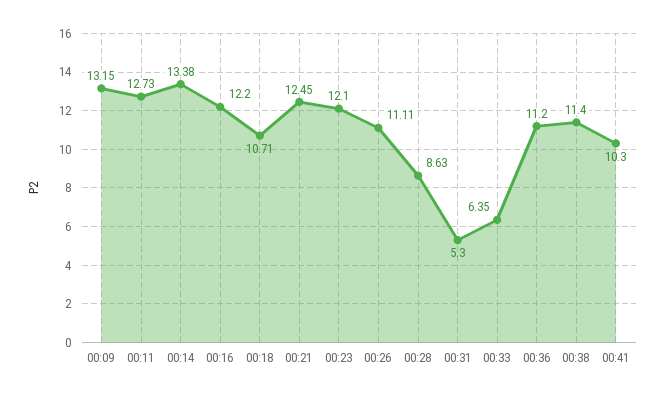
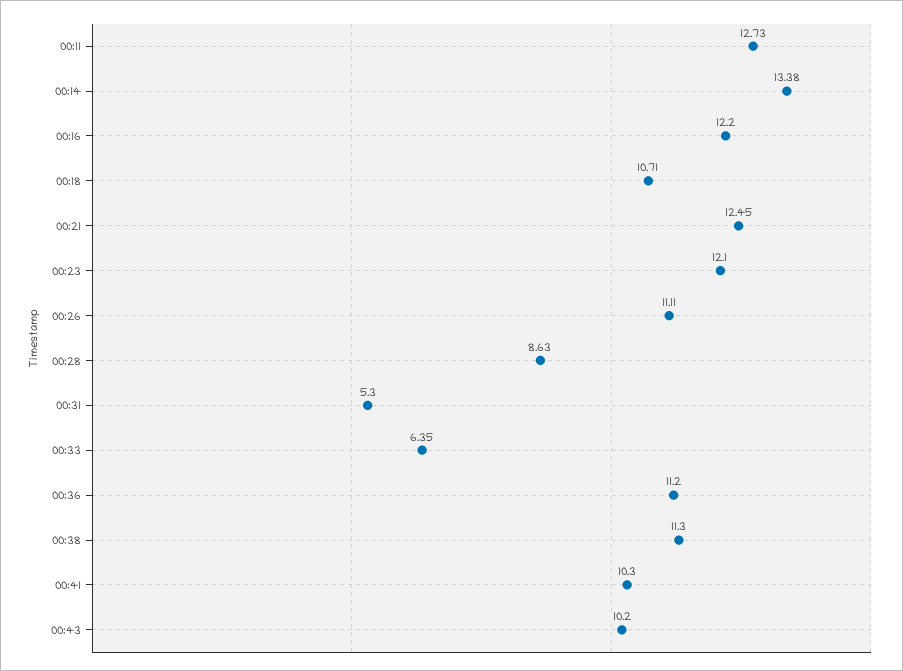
00:09: 13.15 -> none
00:38: 11.4 -> 11.3
00:43: none -> 10.2

